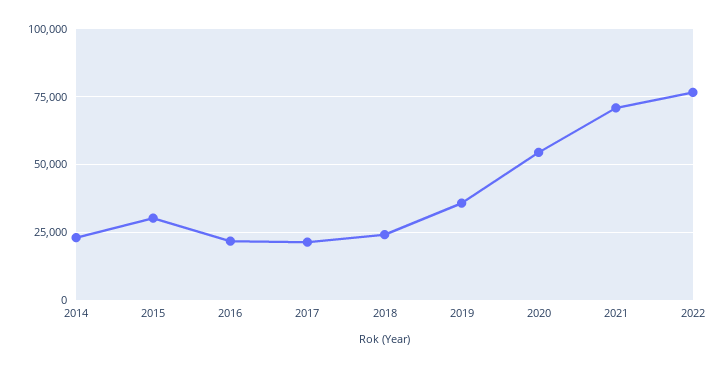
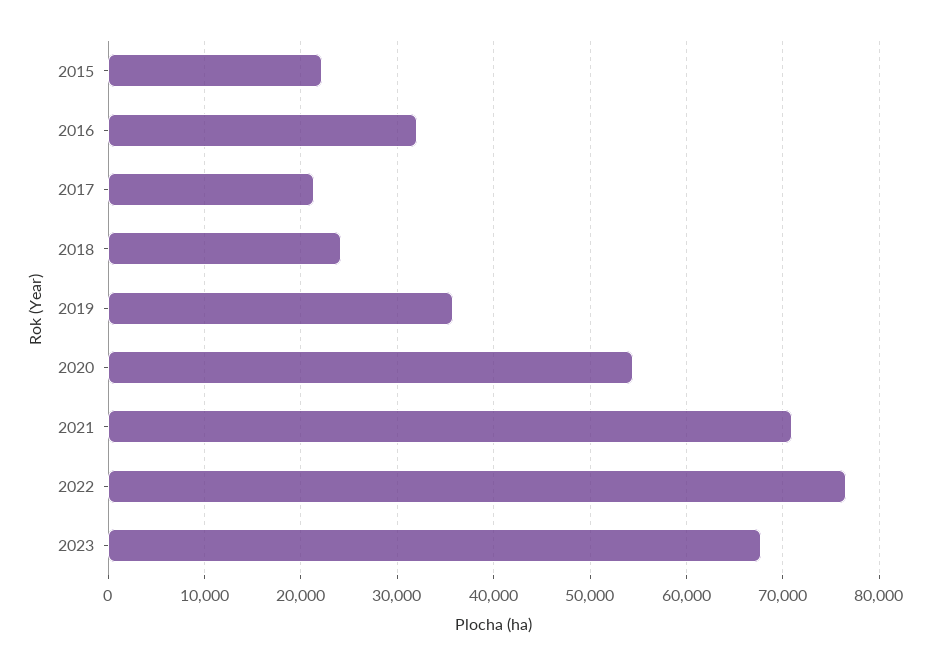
2014: 22500 -> none
2015: 30000 -> 22000
2016: 22500 -> 32000
2023: none -> 68000

